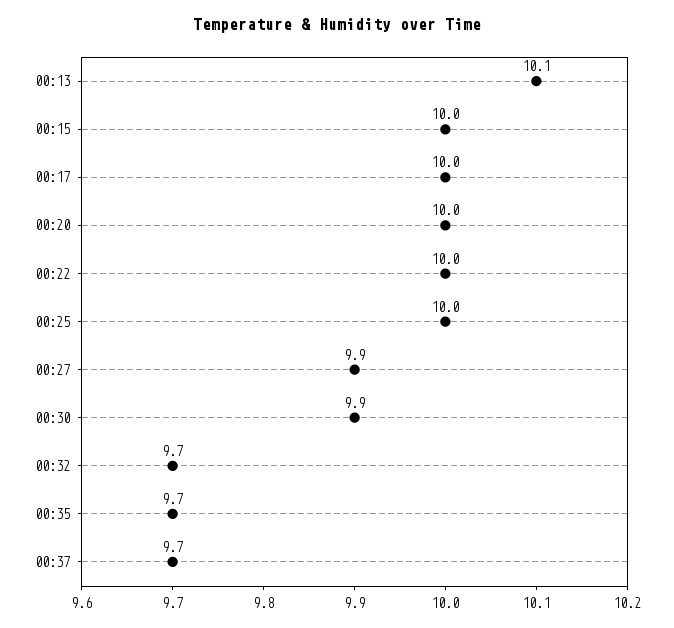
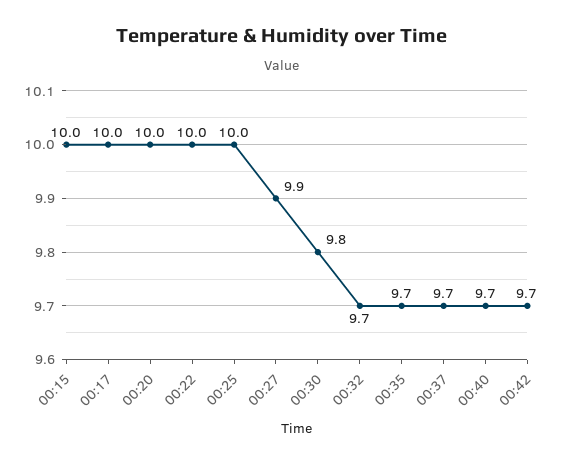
00:13: 10.1 -> none
00:30: 9.9 -> 9.8
00:40: none -> 9.7
00:42: none -> 9.7

